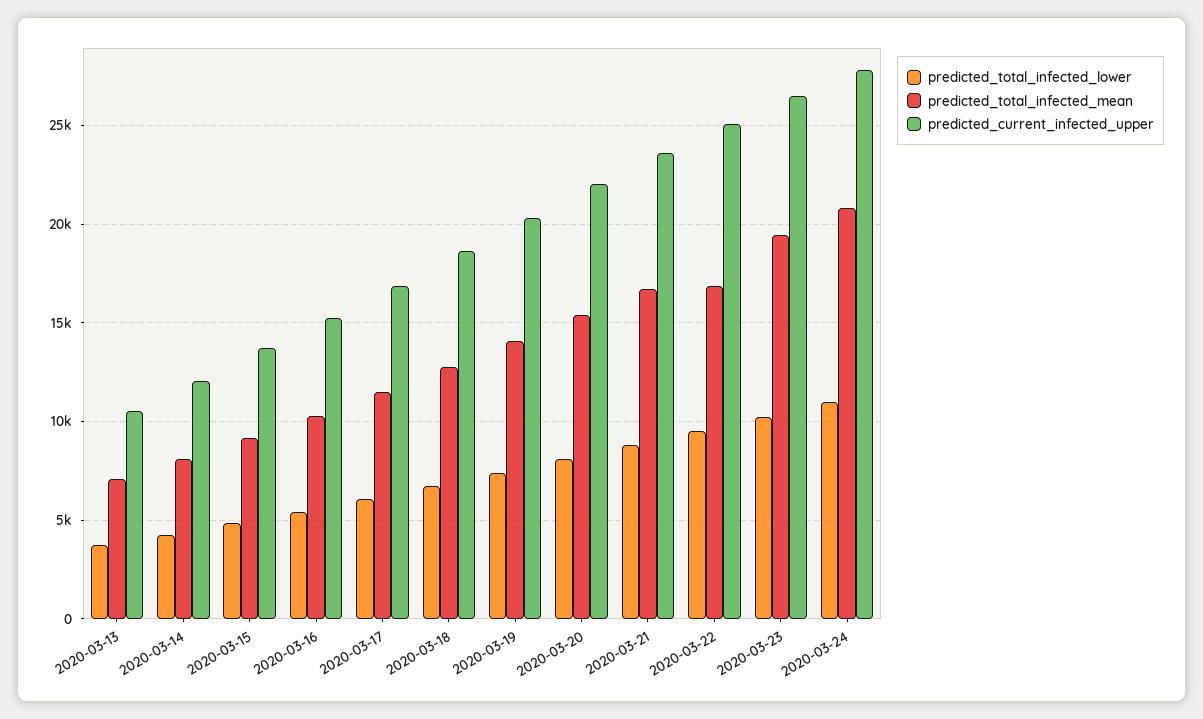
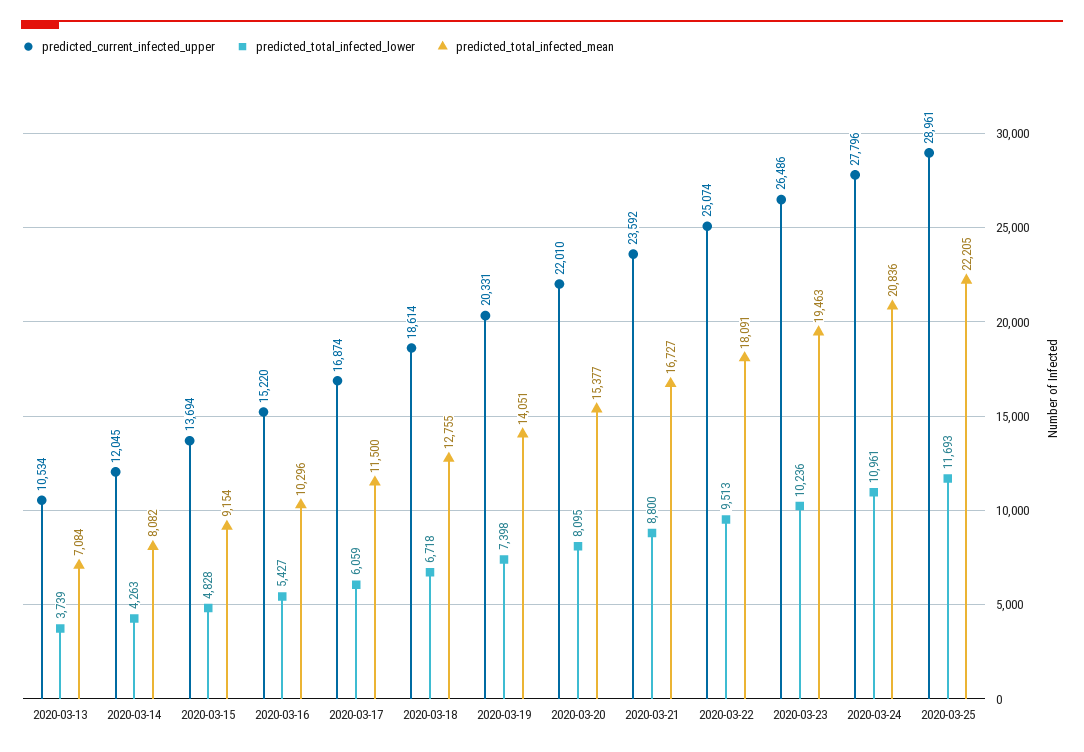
predicted_total_infected_mean, 2020-03-22: 17000 -> 18091
predicted_current_infected_upper, 2020-03-25: none -> 28961
predicted_total_infected_lower, 2020-03-25: none -> 11693
predicted_total_infected_mean, 2020-03-25: none -> 22205

